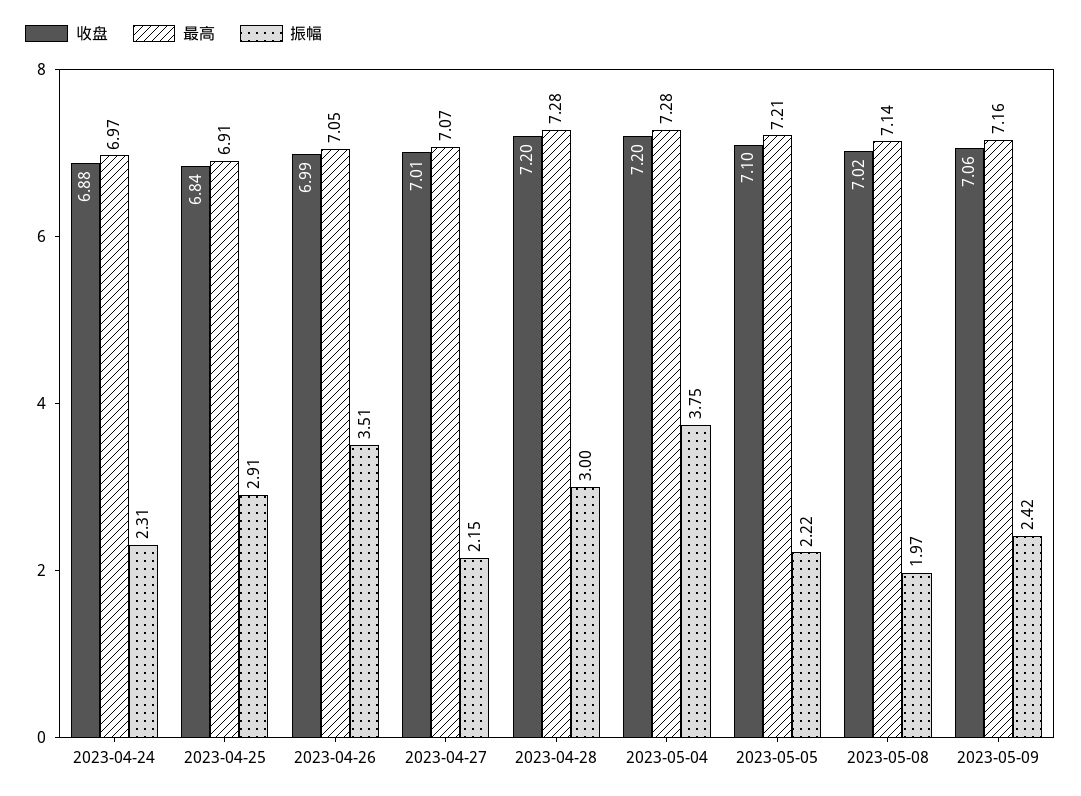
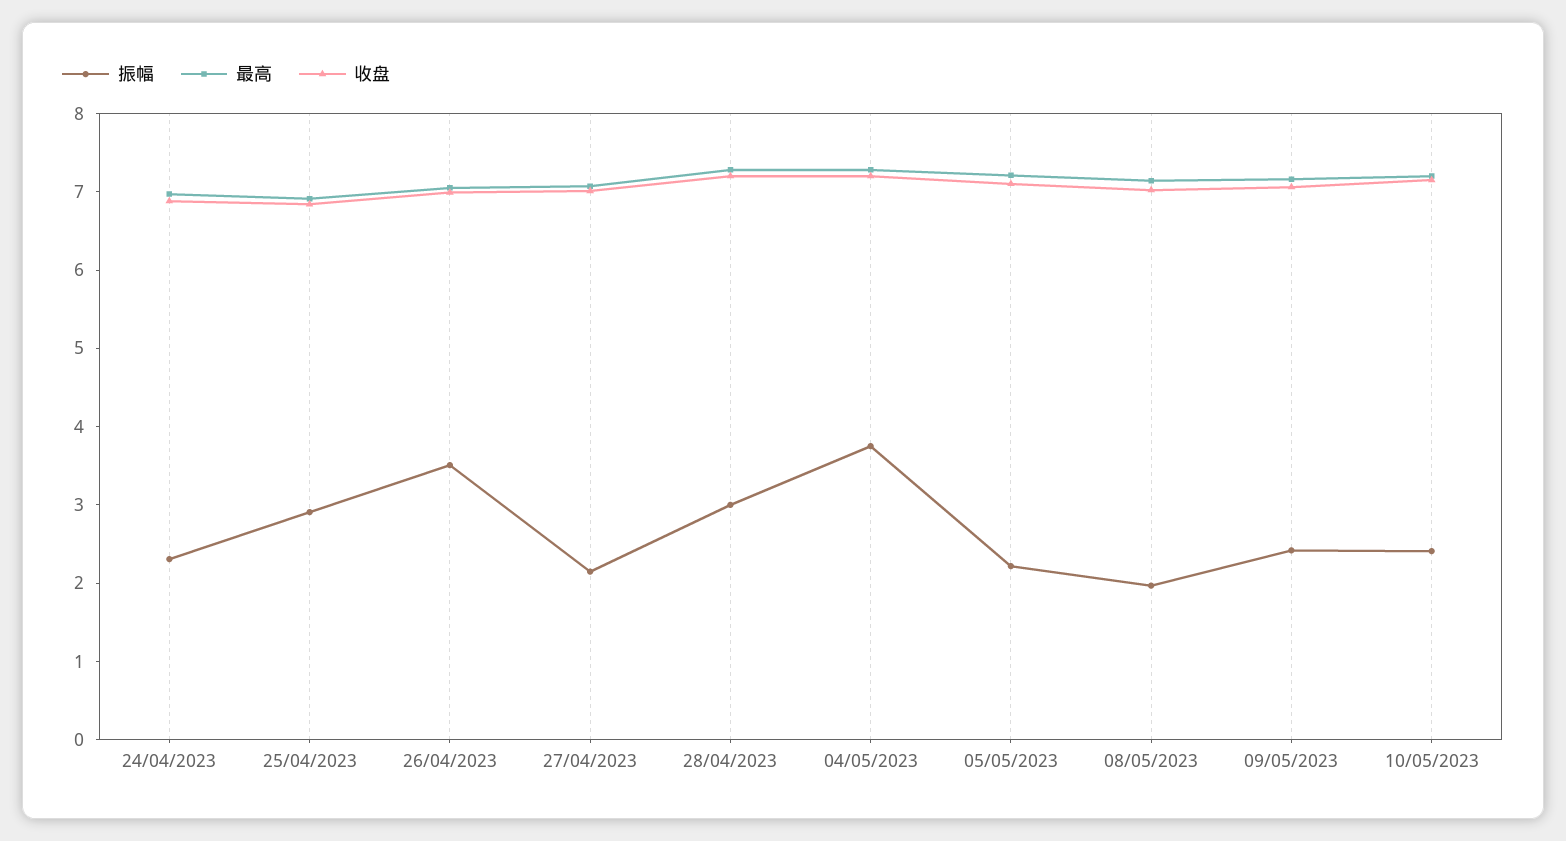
振幅, 10/05/2023: none -> 2.4
最高, 10/05/2023: none -> 7.2
收盘, 10/05/2023: none -> 7.2

